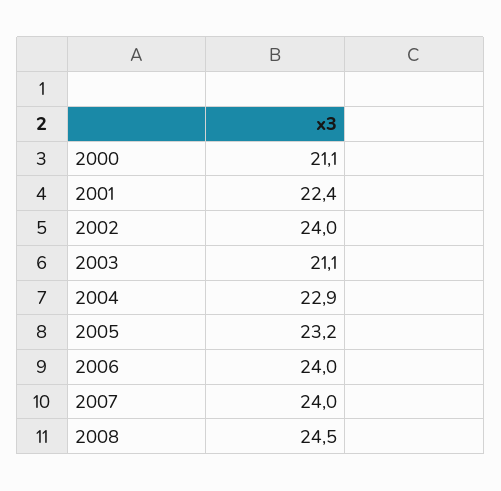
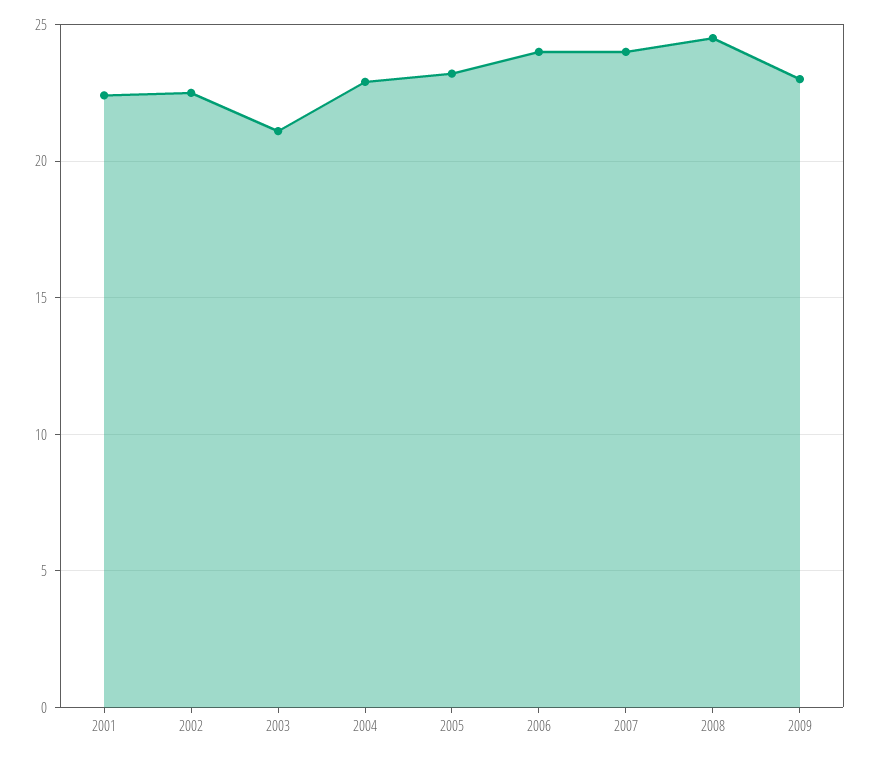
2000: 21.1 -> none
2002: 24 -> 22.5
2009: none -> 23

